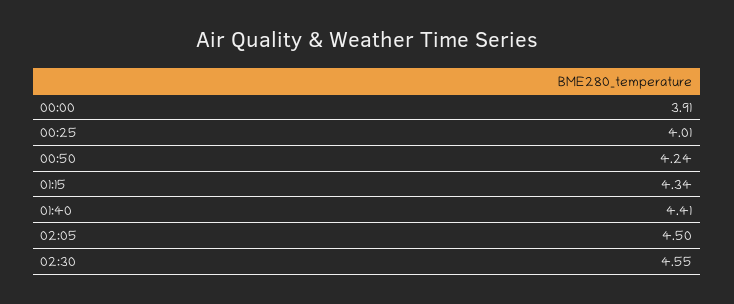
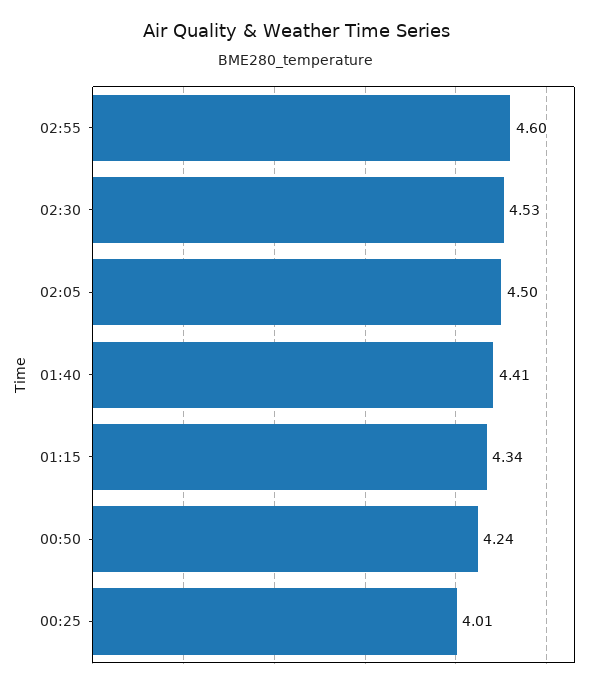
00:00: 3.91 -> none
02:30: 4.55 -> 4.53
02:55: none -> 4.6

